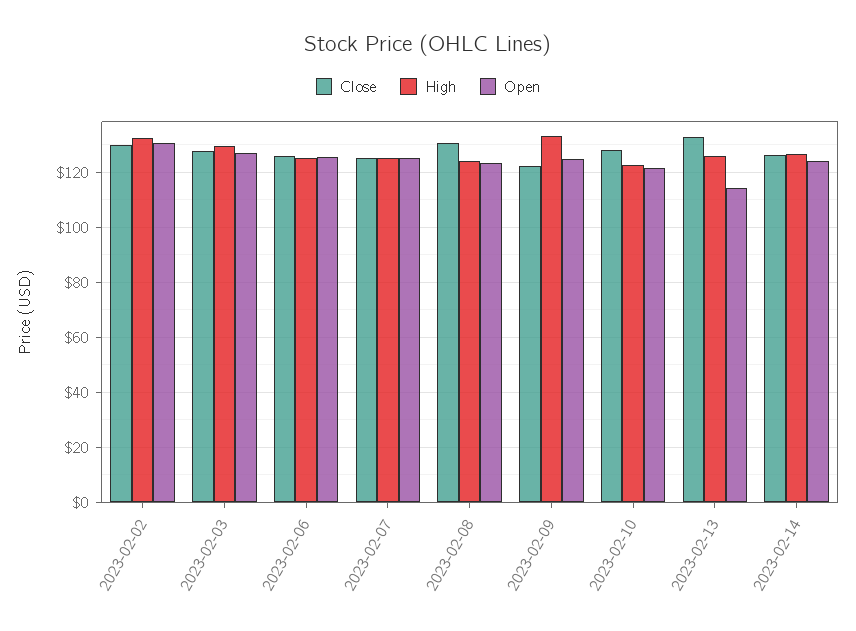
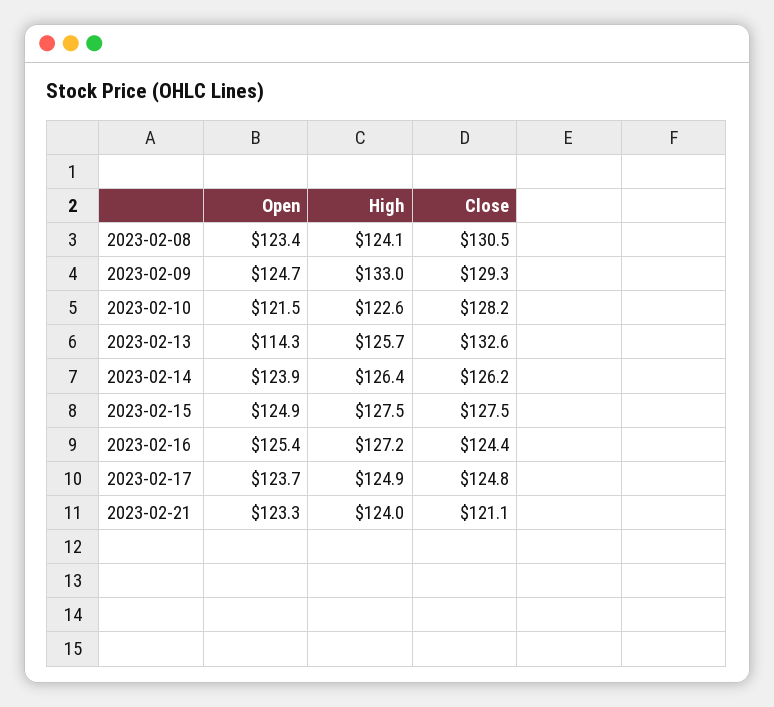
Close, 2023-02-02: 130 -> none
High, 2023-02-02: 132.5 -> none
Open, 2023-02-02: 130 -> none
Close, 2023-02-03: 127.5 -> none
High, 2023-02-03: 130 -> none
Open, 2023-02-03: 127.5 -> none
Close, 2023-02-06: 125 -> none
High, 2023-02-06: 125 -> none
Open, 2023-02-06: 125 -> none
Close, 2023-02-07: 125 -> none
High, 2023-02-07: 125 -> none
Open, 2023-02-07: 125 -> none
Close, 2023-02-09: 122.5 -> 129.3
Open, 2023-02-15: none -> 124.9
High, 2023-02-15: none -> 127.5
Close, 2023-02-15: none -> 127.5
Open, 2023-02-16: none -> 125.4
High, 2023-02-16: none -> 127.2
Close, 2023-02-16: none -> 124.4
Open, 2023-02-17: none -> 123.7
High, 2023-02-17: none -> 124.9
Close, 2023-02-17: none -> 124.8
Open, 2023-02-21: none -> 123.3
High, 2023-02-21: none -> 124
Close, 2023-02-21: none -> 121.1

